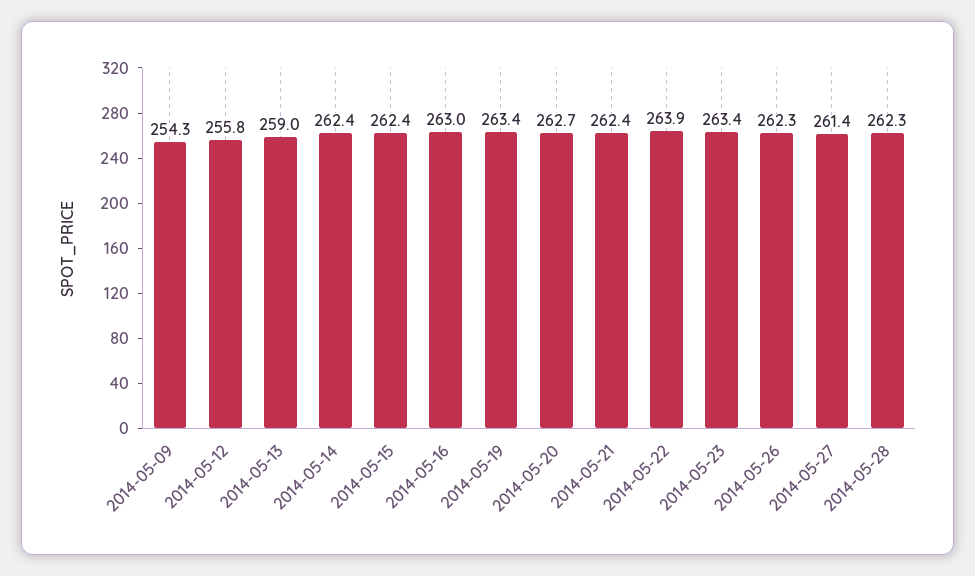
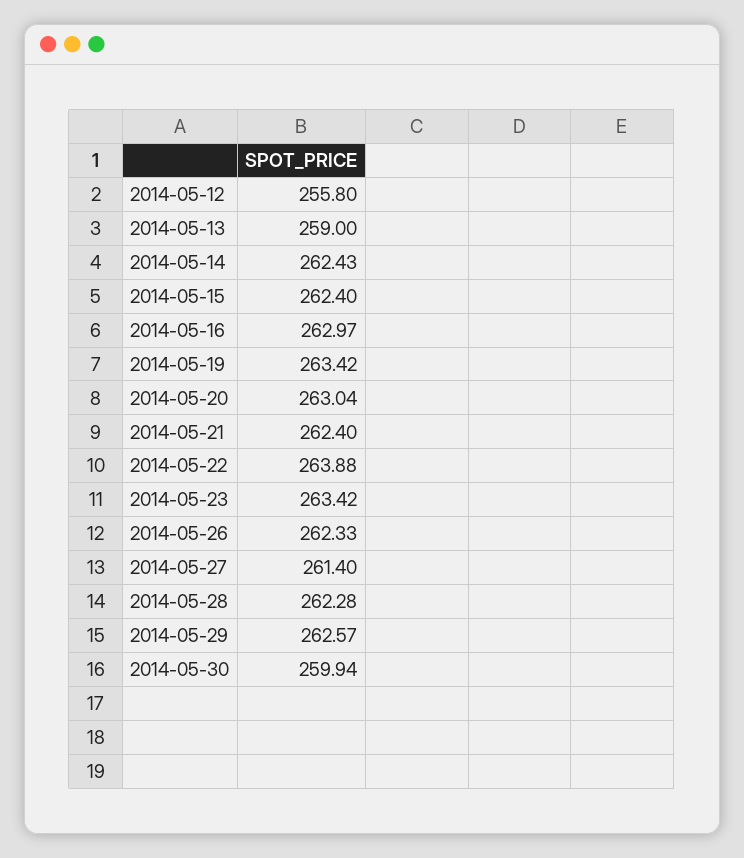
2014-05-09: 254.3 -> none
2014-05-20: 262.7 -> 263.04
2014-05-29: none -> 262.57
2014-05-30: none -> 259.94

